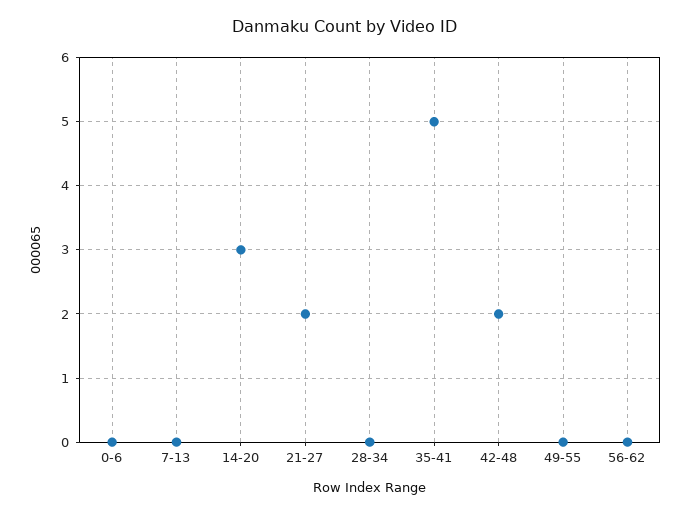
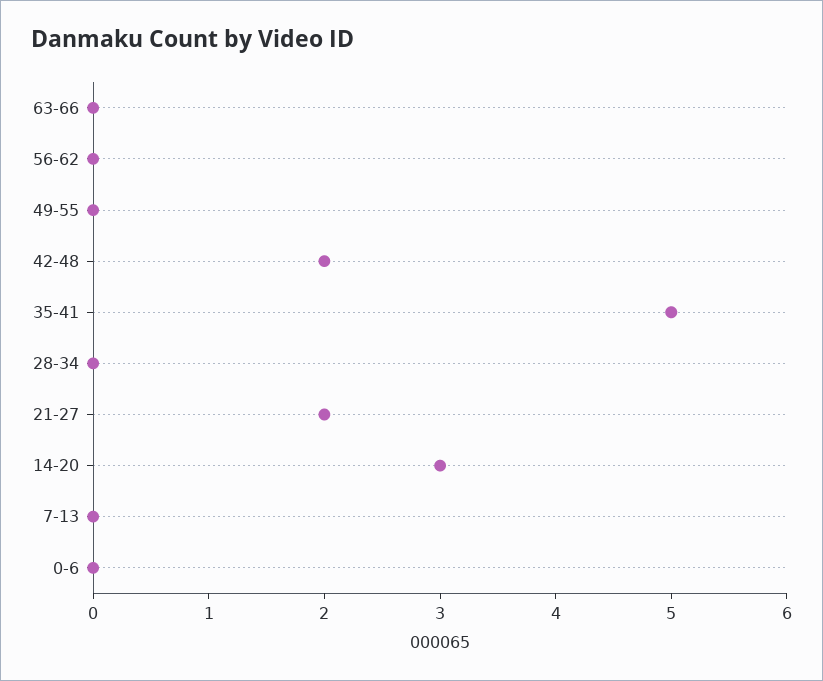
63-66: none -> 0

